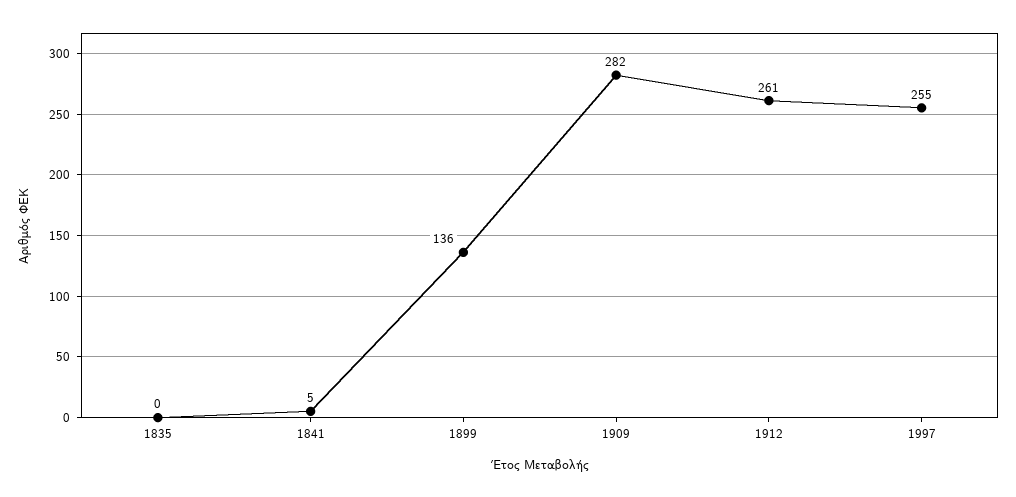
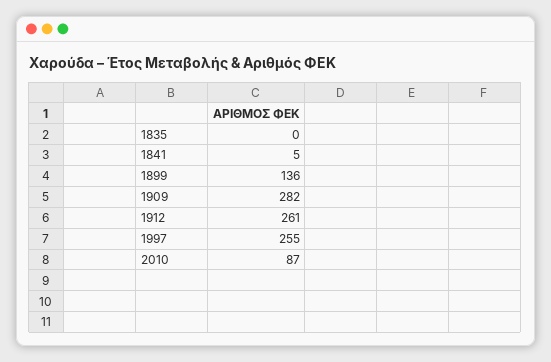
2010: none -> 87

